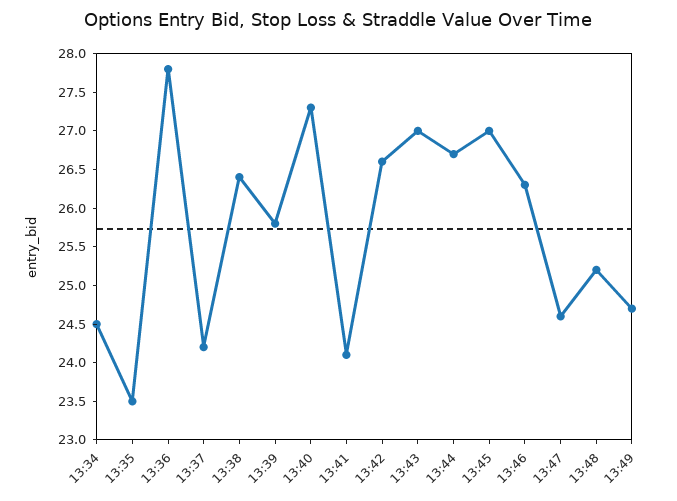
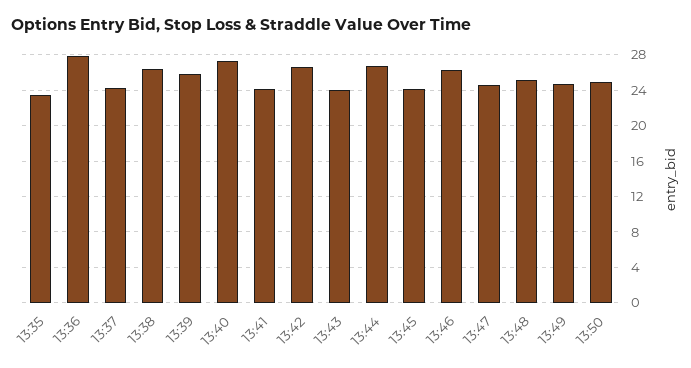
13:34: 24.5 -> none
13:43: 27 -> 24
13:45: 27 -> 24
13:50: none -> 25

